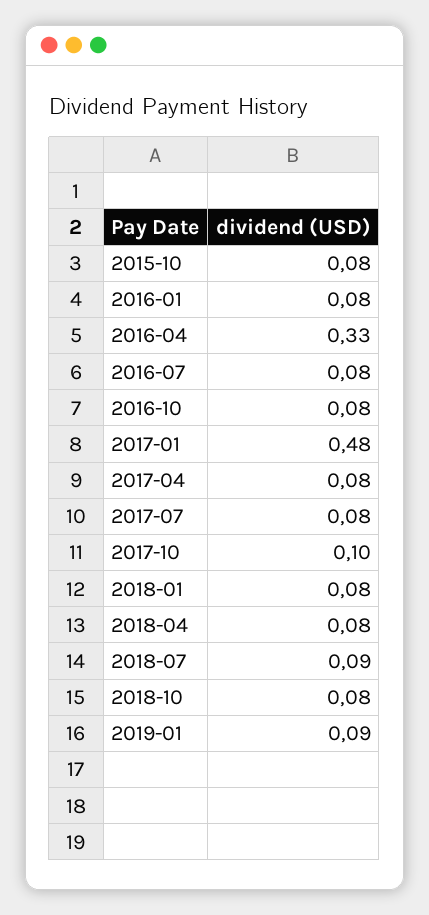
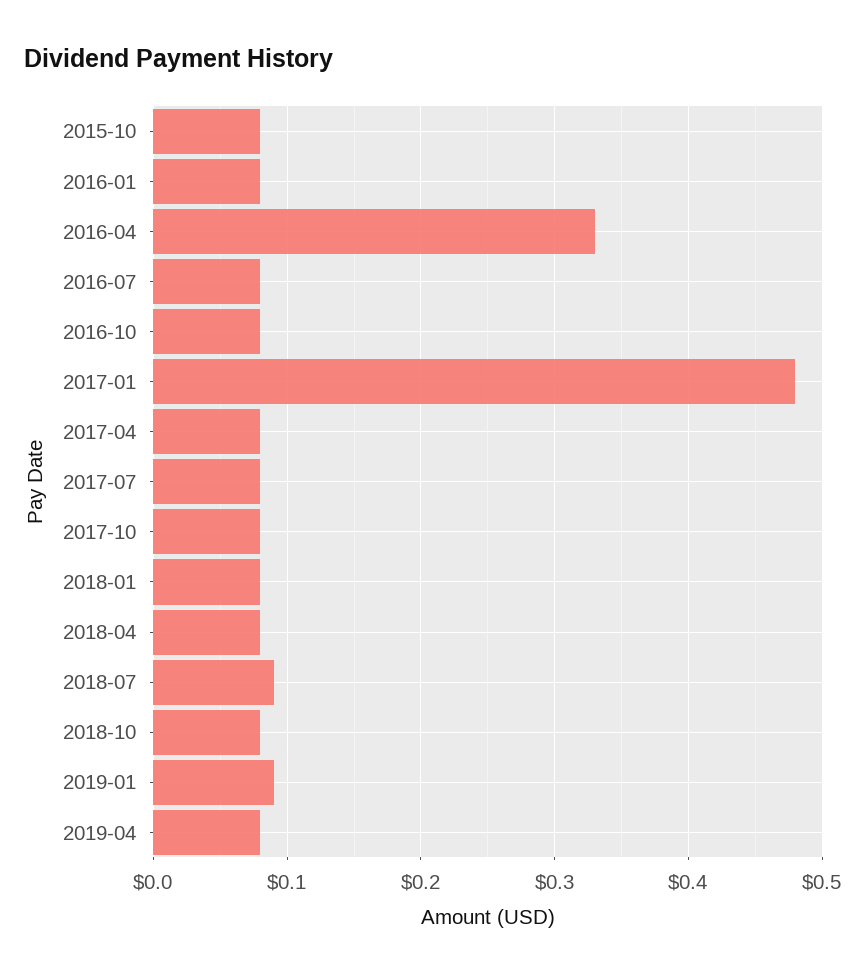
2017-10: 0.1 -> 0.08
2019-04: none -> 0.08

